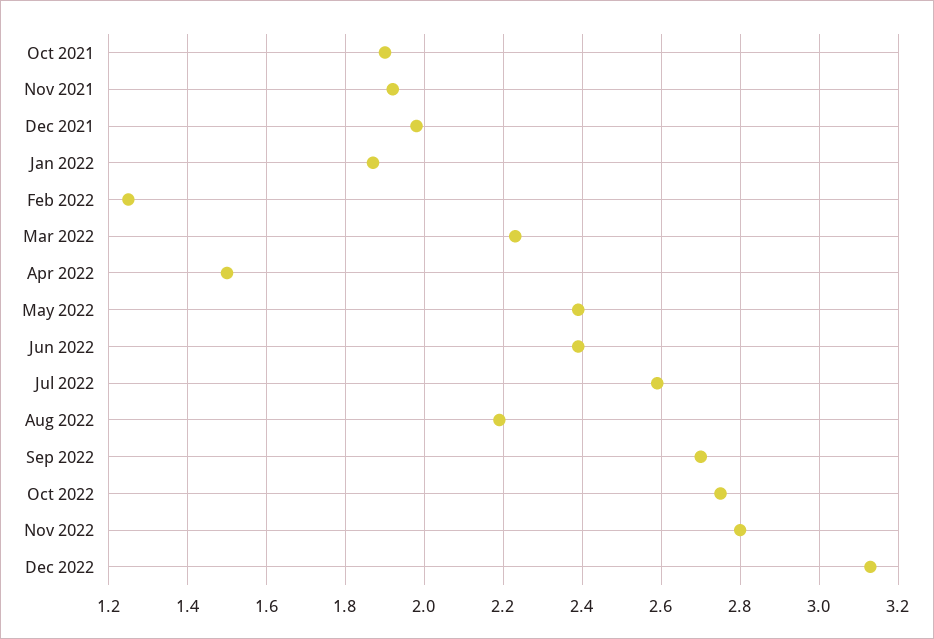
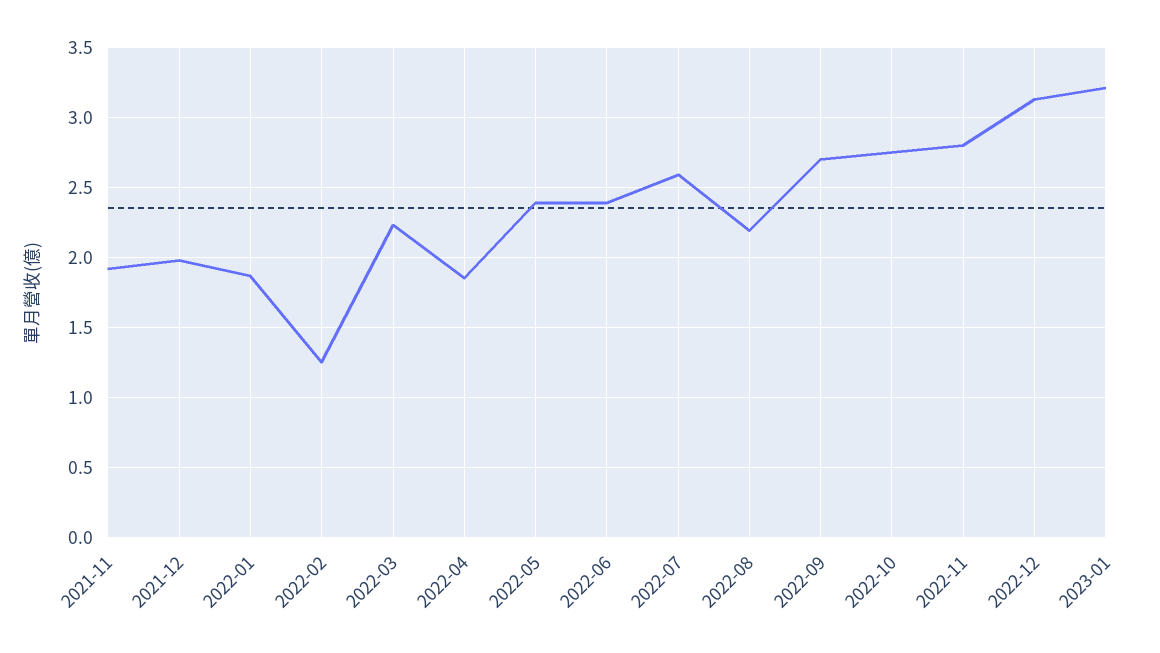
Oct 2021: 1.9 -> none
Apr 2022: 1.5 -> 1.85
2023-01: none -> 3.2

